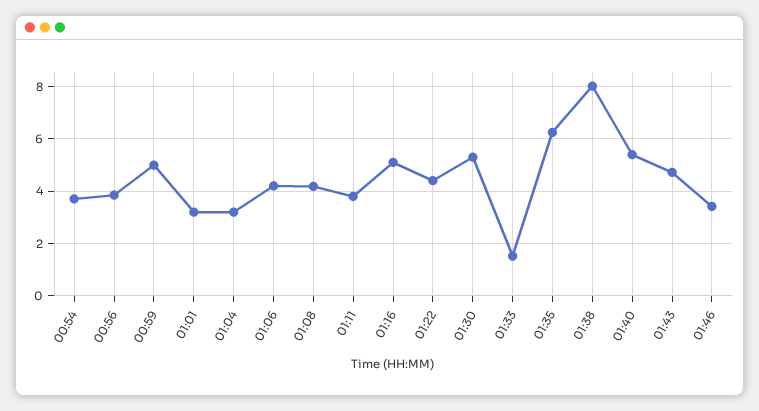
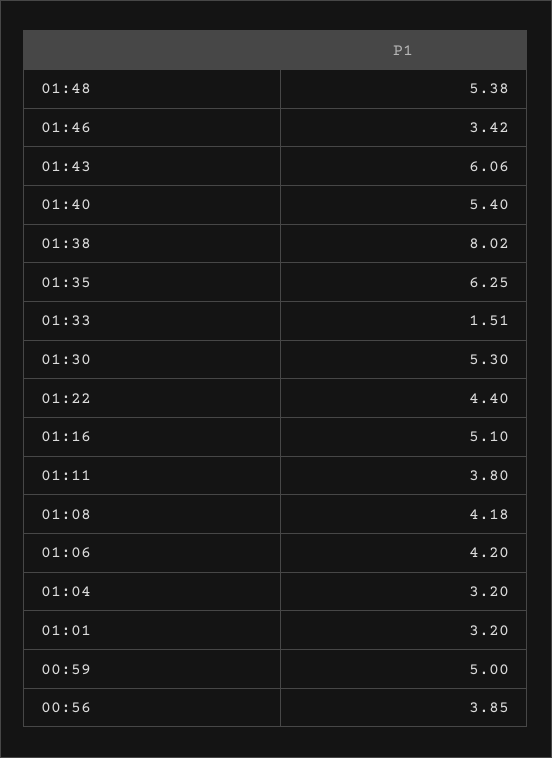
00:54: 3.75 -> none
01:43: 4.75 -> 6.06
01:48: none -> 5.38

